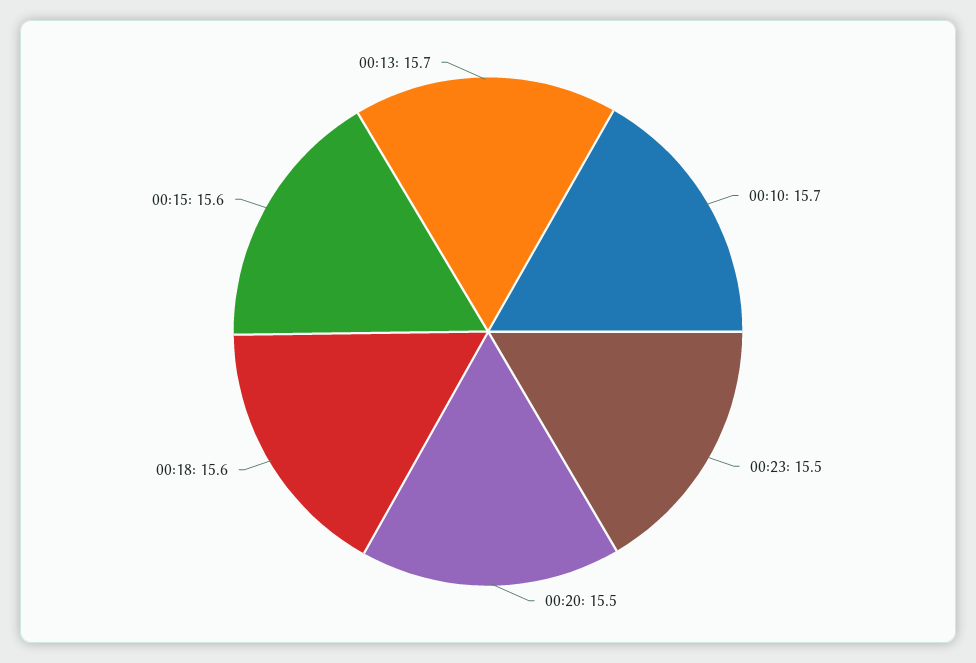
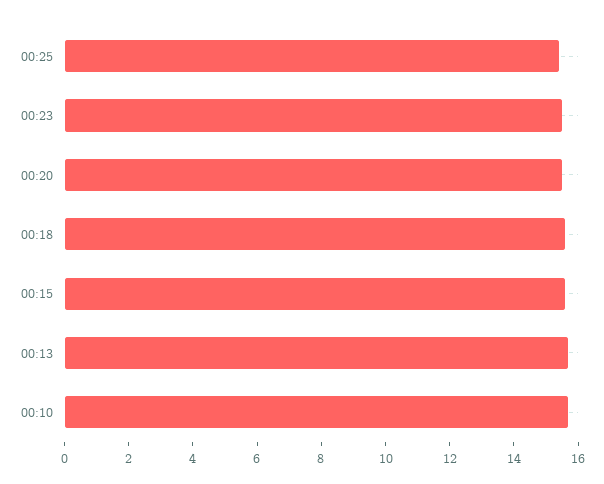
00:25: none -> 15.5

